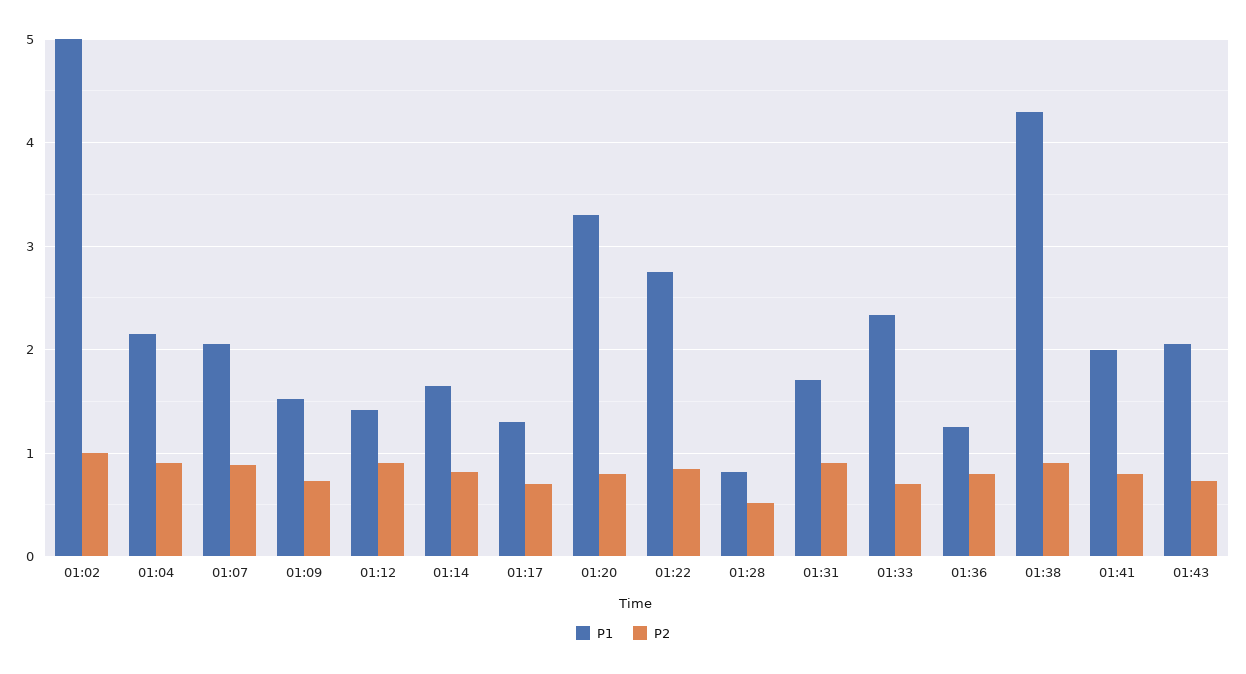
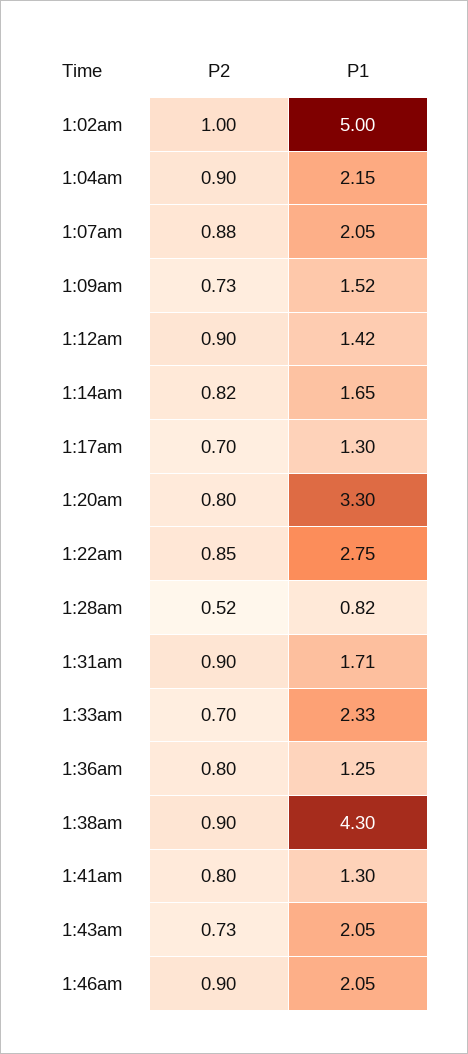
P1, 01:41: 2 -> 1.3
P2, 1:46am: none -> 0.9
P1, 1:46am: none -> 2.05

